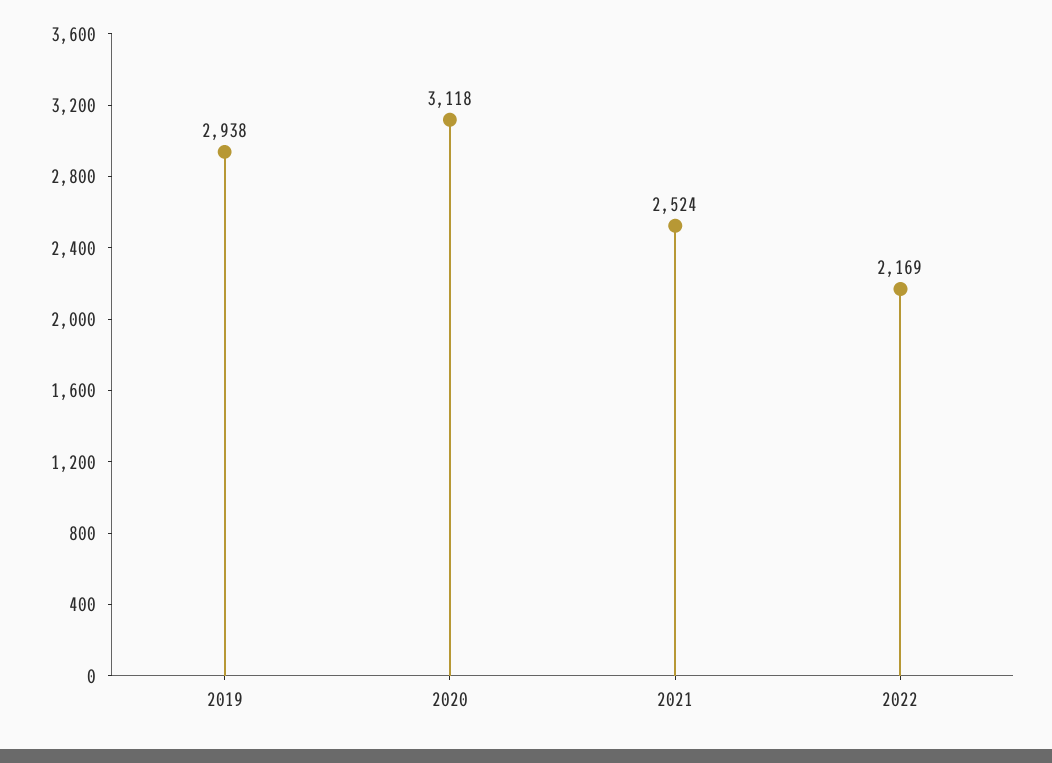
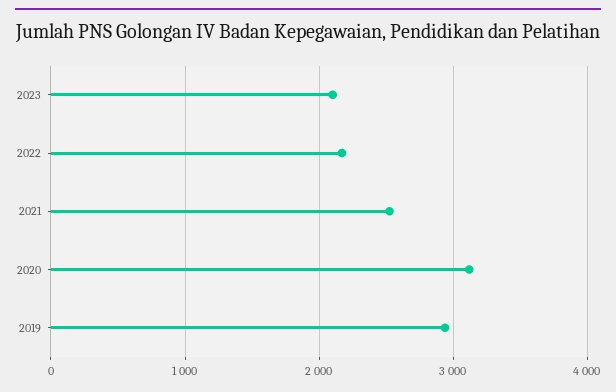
2023: none -> 2100

